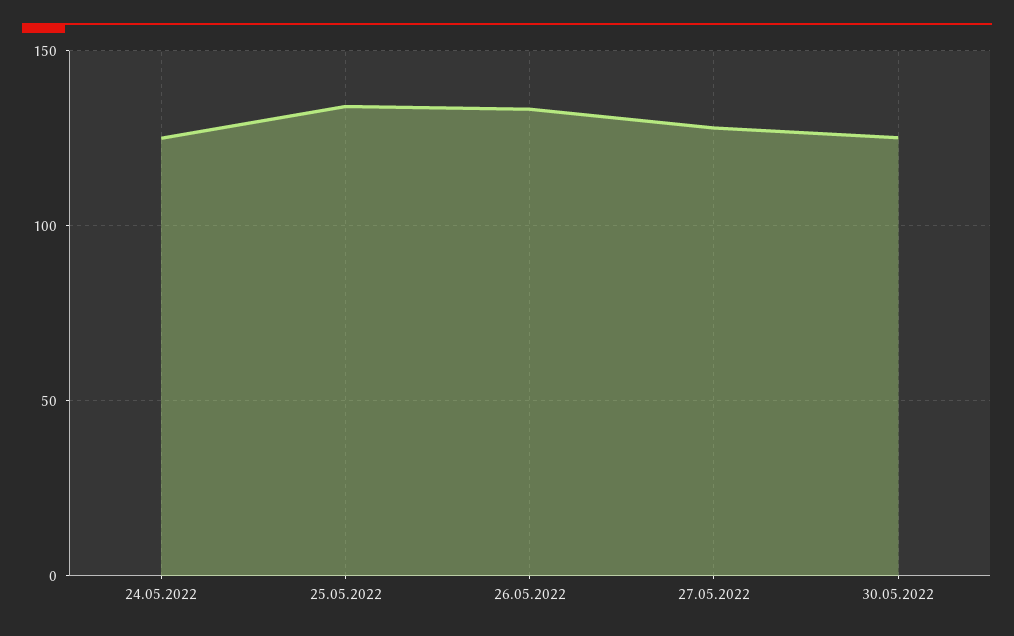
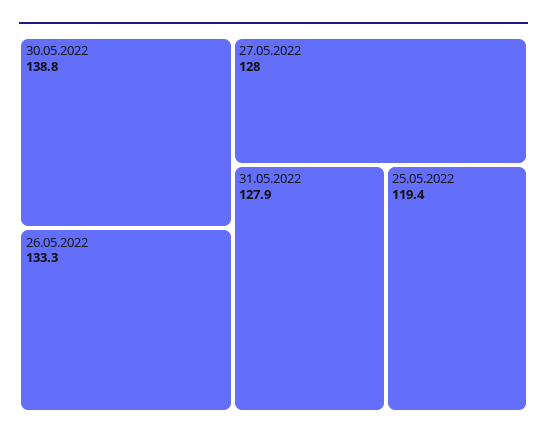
24.05.2022: 125 -> none
25.05.2022: 135 -> 119.4
30.05.2022: 125 -> 138.8
31.05.2022: none -> 127.9

